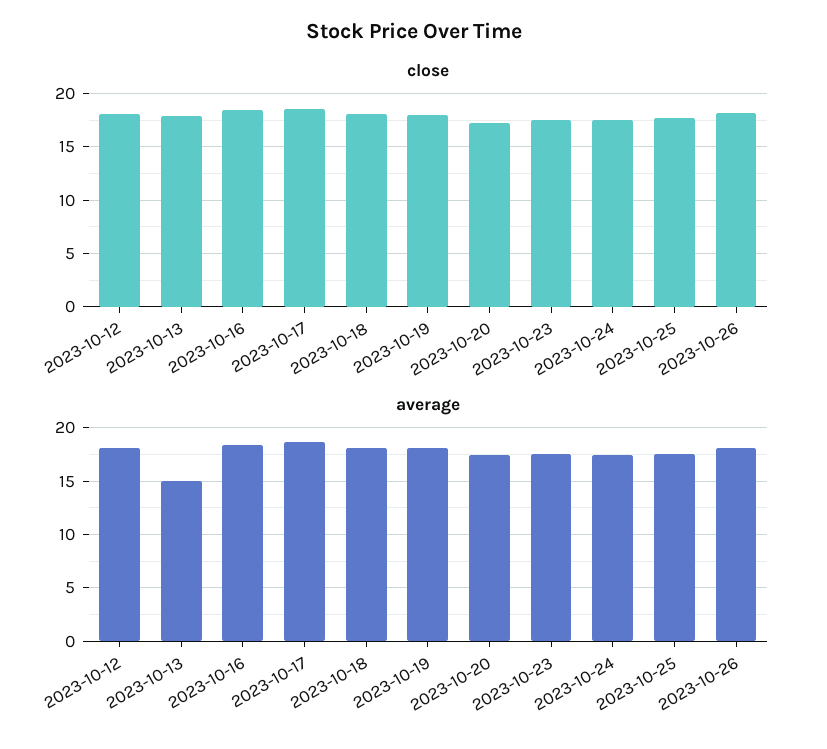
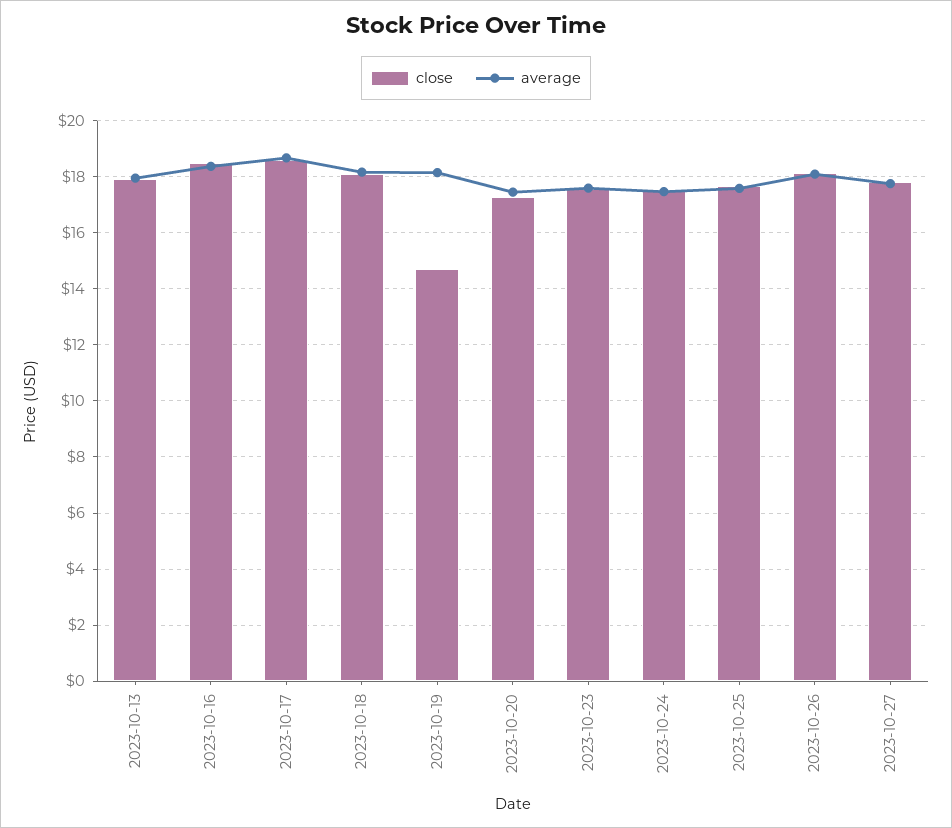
close, 2023-10-12: 18 -> none
close, 2023-10-19: 18 -> 14.75
average, 2023-10-12: 18 -> none
average, 2023-10-13: 15 -> 18
close, 2023-10-27: none -> 17.75
average, 2023-10-27: none -> 17.75

